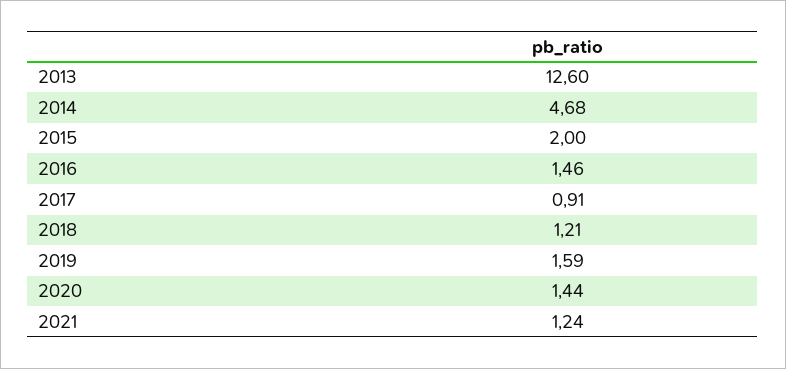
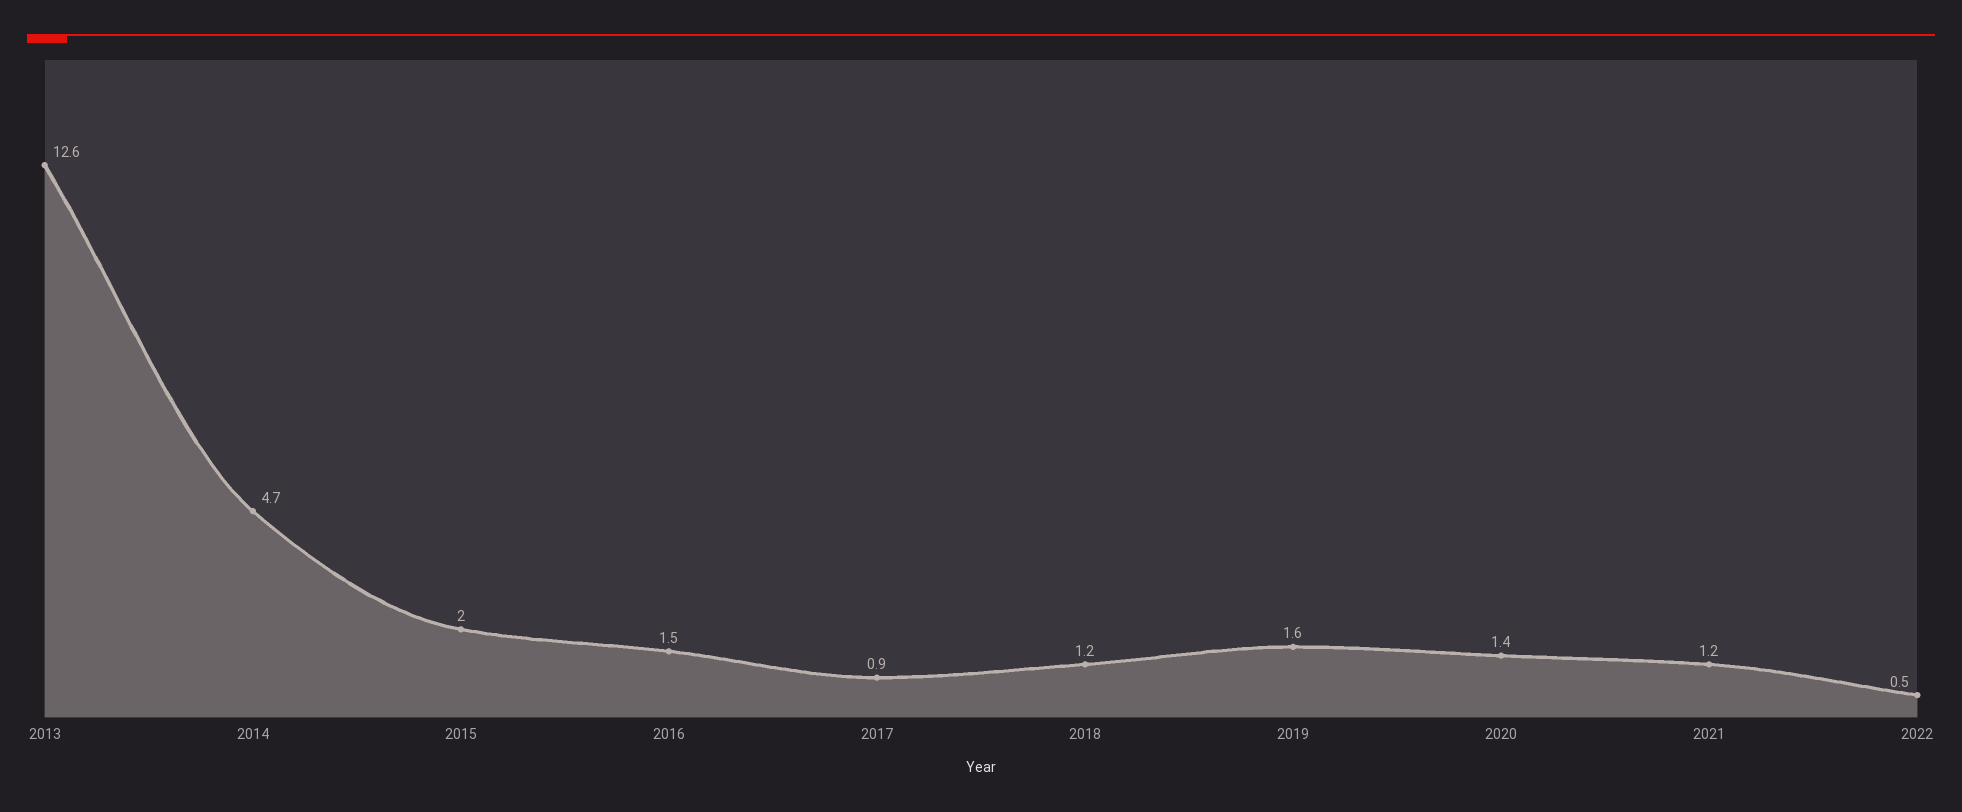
2022: none -> 0.5

